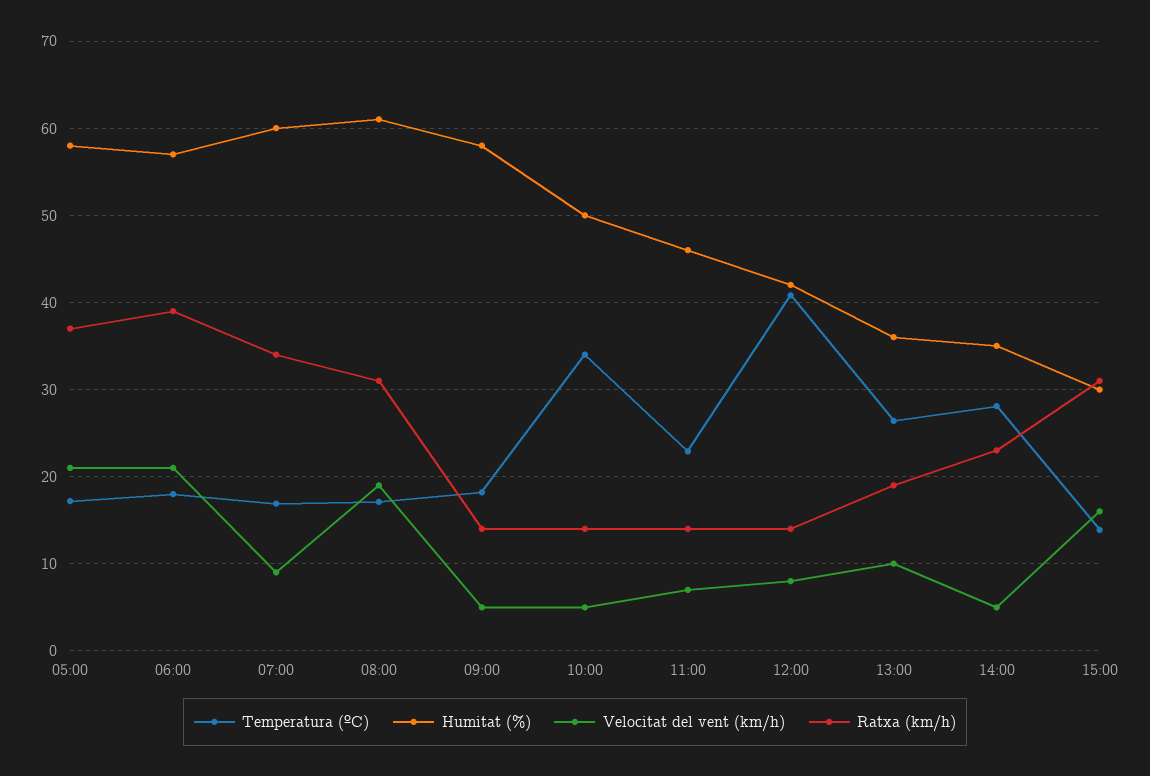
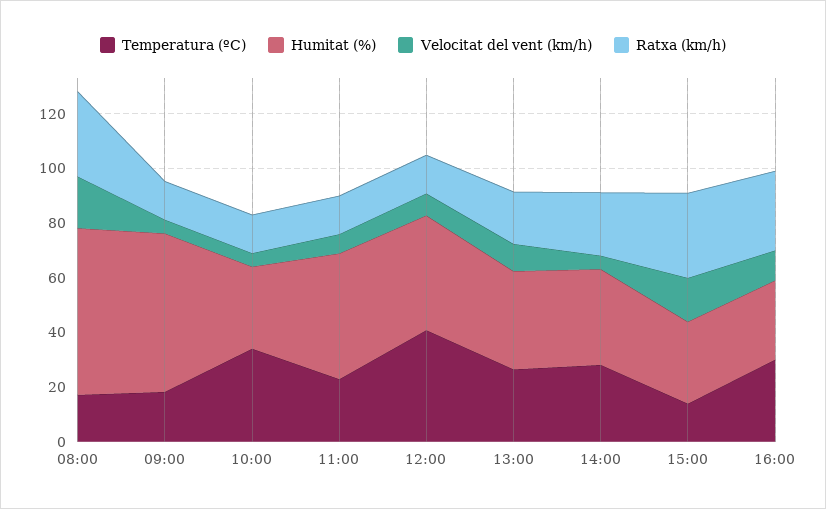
Temperatura (ºC), 05:00: 17 -> none
Humitat (%), 05:00: 58 -> none
Velocitat del vent (km/h), 05:00: 21 -> none
Ratxa (km/h), 05:00: 37 -> none
Temperatura (ºC), 06:00: 18 -> none
Humitat (%), 06:00: 57 -> none
Velocitat del vent (km/h), 06:00: 21 -> none
Ratxa (km/h), 06:00: 39 -> none
Temperatura (ºC), 07:00: 17 -> none
Humitat (%), 07:00: 60 -> none
Velocitat del vent (km/h), 07:00: 9 -> none
Ratxa (km/h), 07:00: 34 -> none
Humitat (%), 10:00: 50 -> 30
Temperatura (ºC), 16:00: none -> 30
Humitat (%), 16:00: none -> 30
Velocitat del vent (km/h), 16:00: none -> 10
Ratxa (km/h), 16:00: none -> 30

